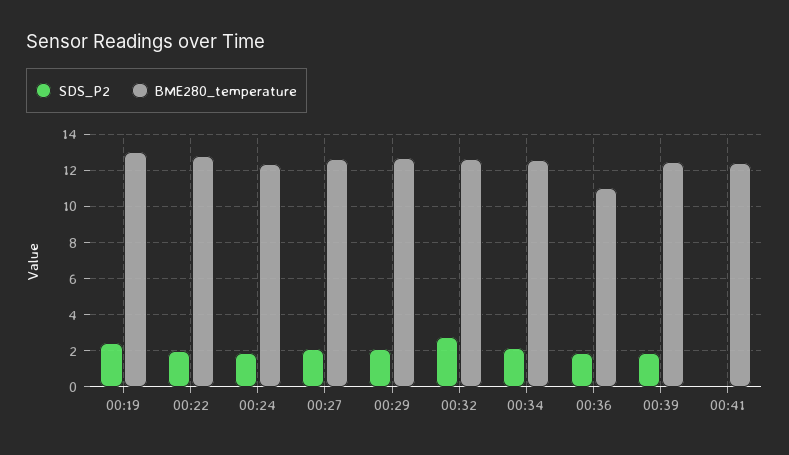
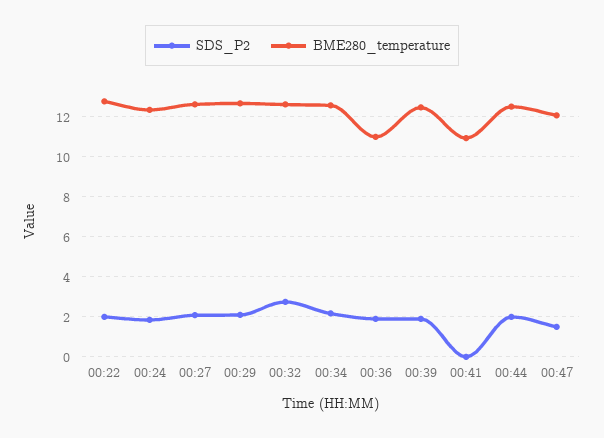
SDS_P2, 00:19: 2.5 -> none
BME280_temperature, 00:19: 13 -> none
BME280_temperature, 00:41: 12.5 -> 11
SDS_P2, 00:44: none -> 2
BME280_temperature, 00:44: none -> 12.5
SDS_P2, 00:47: none -> 1.5
BME280_temperature, 00:47: none -> 12

